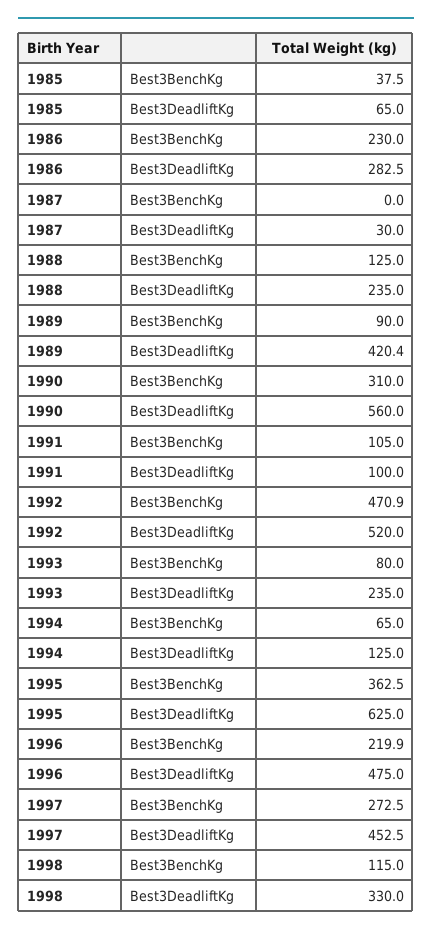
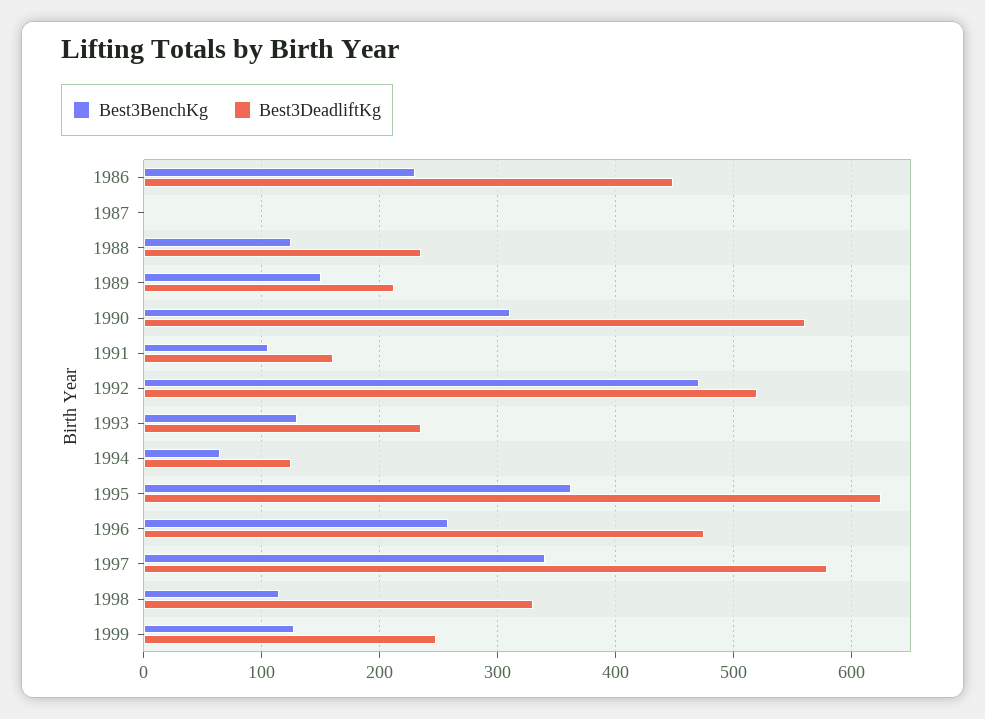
Best3BenchKg, 1985: 37.5 -> none
Best3DeadliftKg, 1985: 65 -> none
Best3DeadliftKg, 1986: 282.5 -> 450
Best3DeadliftKg, 1987: 30 -> 0
Best3BenchKg, 1989: 90 -> 150
Best3DeadliftKg, 1989: 420.4 -> 210
Best3DeadliftKg, 1991: 100 -> 160
Best3BenchKg, 1993: 80 -> 130
Best3BenchKg, 1996: 219.9 -> 260
Best3BenchKg, 1997: 272.5 -> 340
Best3DeadliftKg, 1997: 452.5 -> 580
Best3BenchKg, 1999: none -> 130
Best3DeadliftKg, 1999: none -> 250

